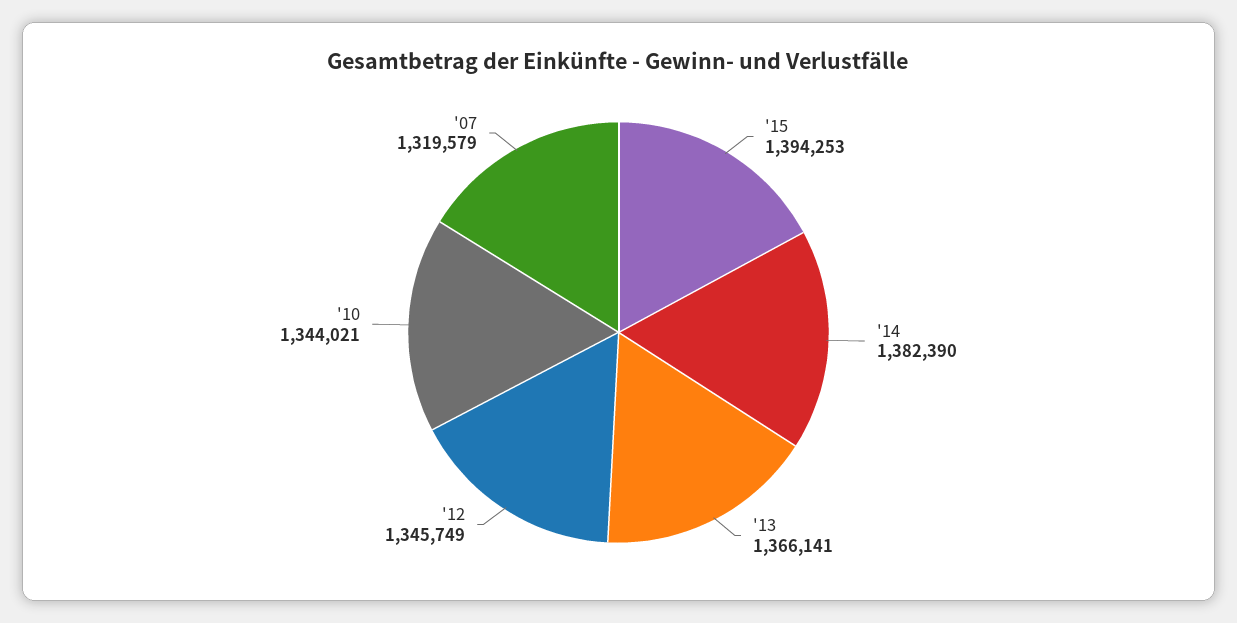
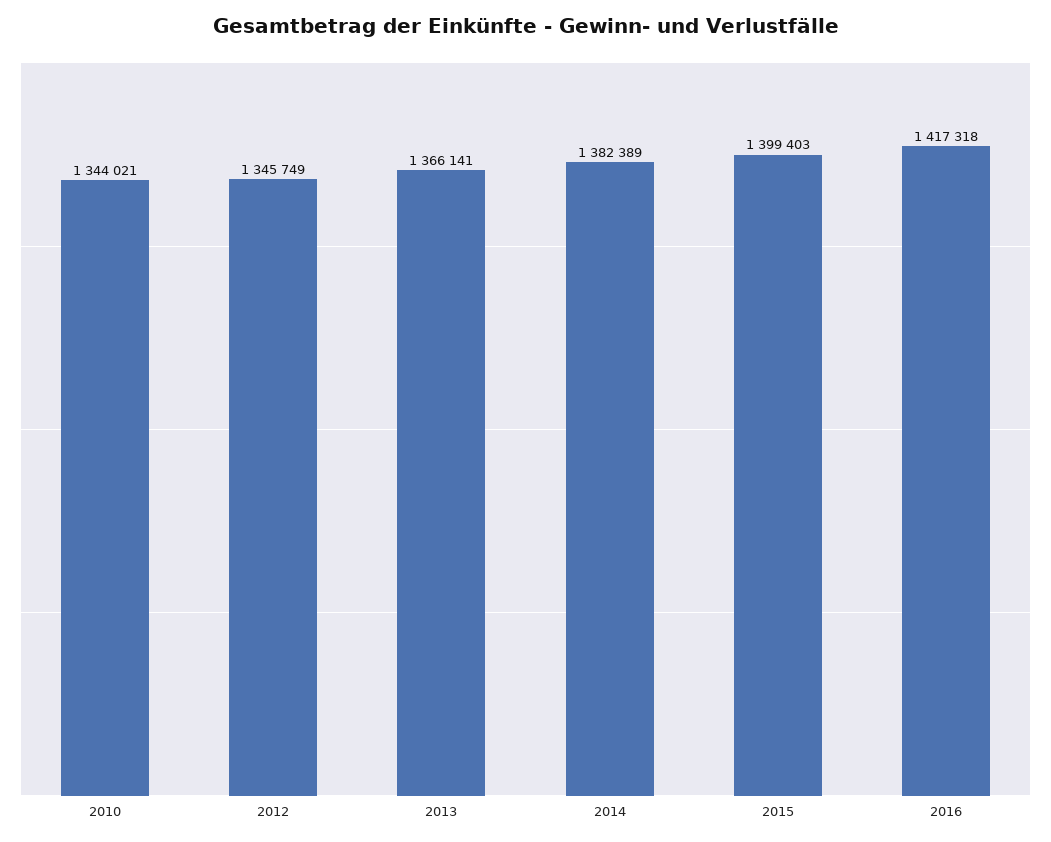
'15: 1394253 -> 1399403
'14: 1382390 -> 1382389
'07: 1319579 -> none
2016: none -> 1417318

